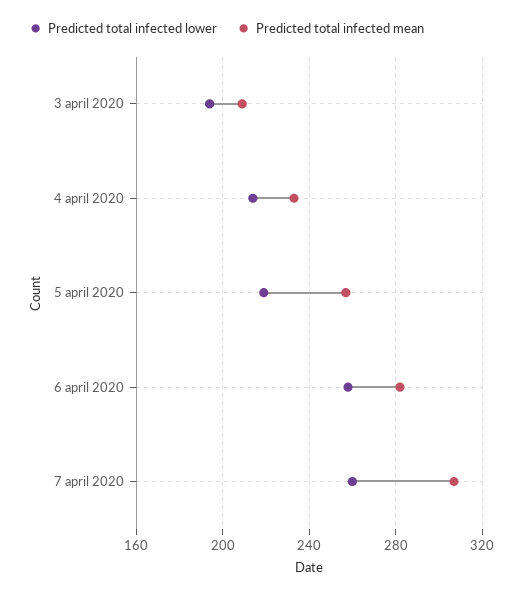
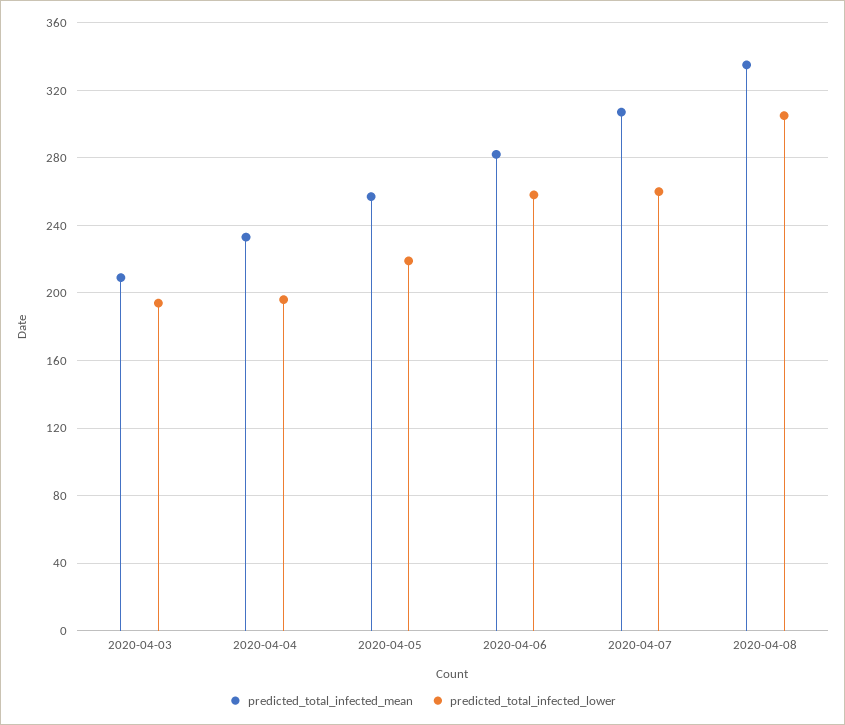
Predicted total infected lower, 4 april 2020: 215 -> 195
Predicted total infected mean, 2020-04-08: none -> 335
Predicted total infected lower, 2020-04-08: none -> 305

